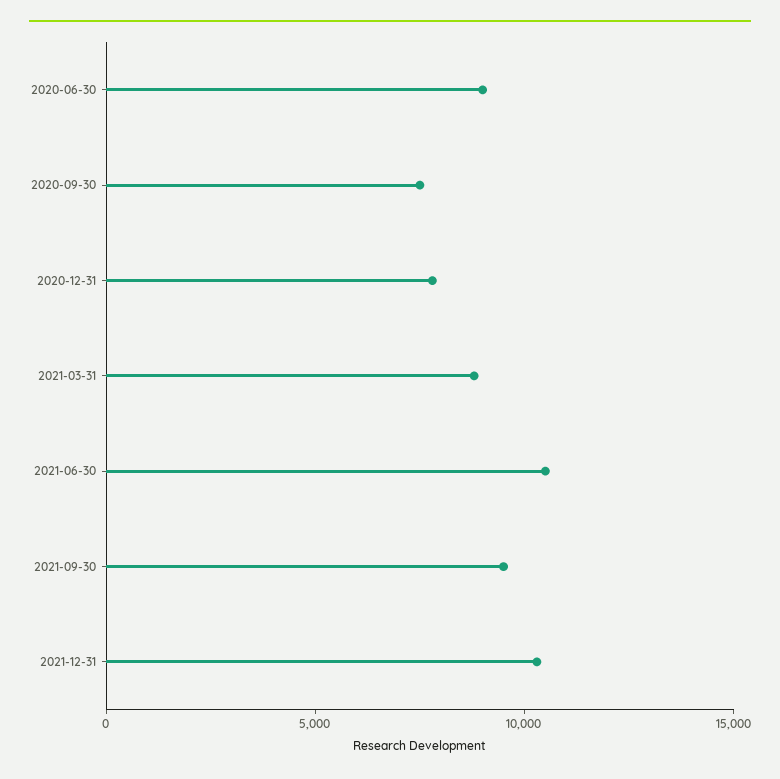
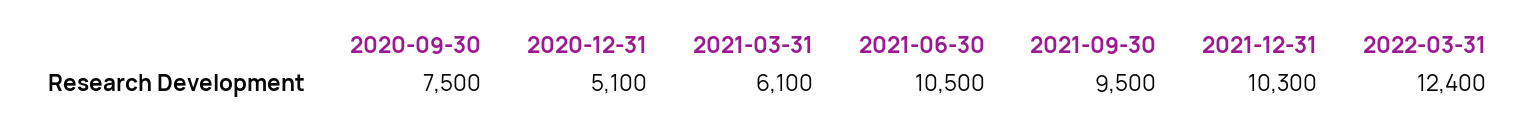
2020-06-30: 9000 -> none
2020-12-31: 8000 -> 5100
2021-03-31: 9000 -> 6100
2022-03-31: none -> 12400

